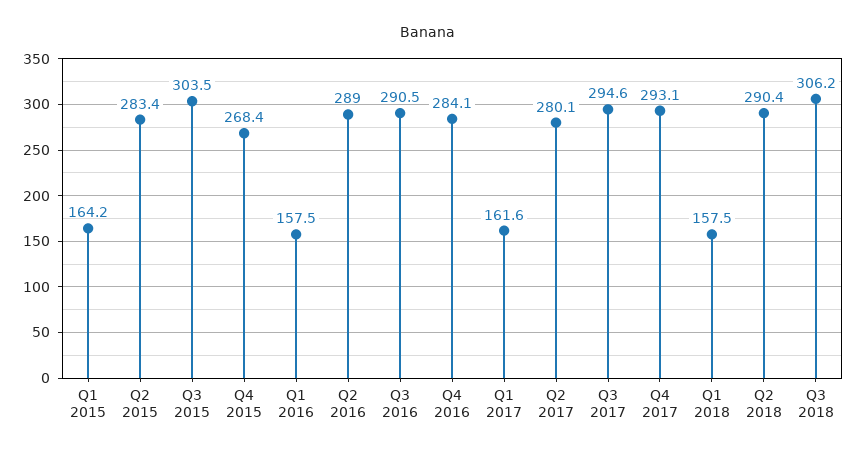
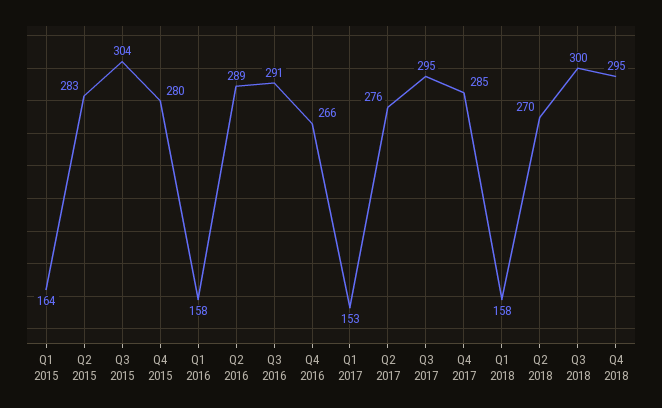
Q4 2015: 268.4 -> 280
Q4 2016: 284.1 -> 266
Q1 2017: 161.6 -> 153
Q2 2017: 280.1 -> 276
Q4 2017: 293.1 -> 285
Q2 2018: 290.4 -> 270
Q3 2018: 306.2 -> 300
Q4 2018: none -> 295

